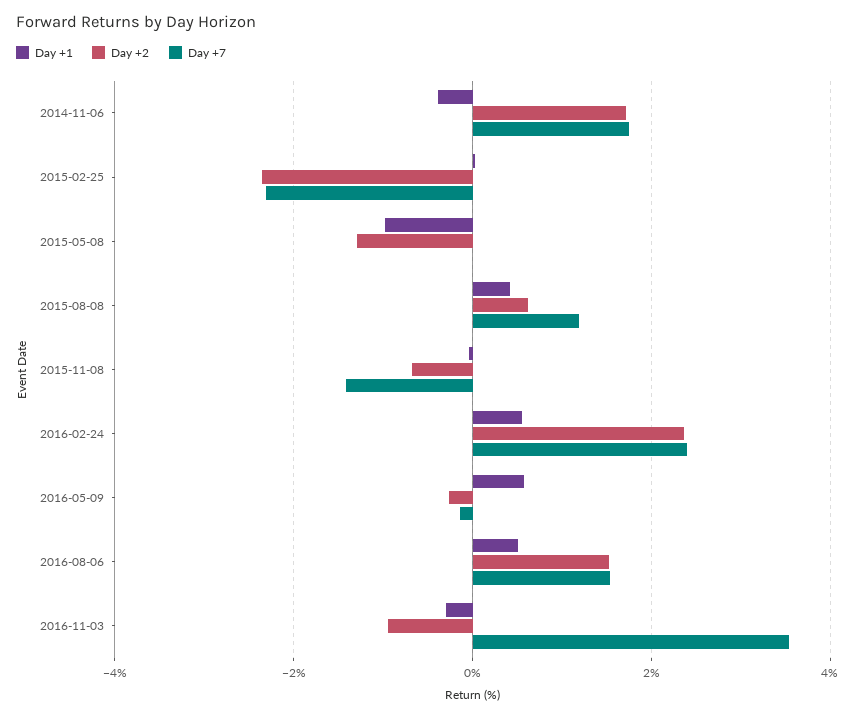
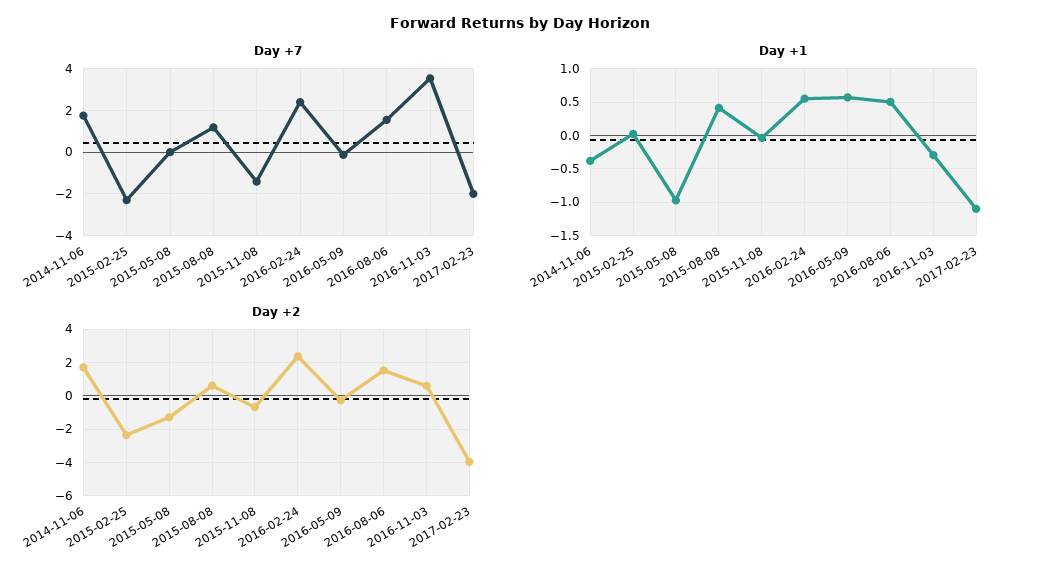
Day +2, 2016-11-03: -1 -> 0.5
Day +7, 2017-02-23: none -> -2
Day +1, 2017-02-23: none -> -1.1
Day +2, 2017-02-23: none -> -4

